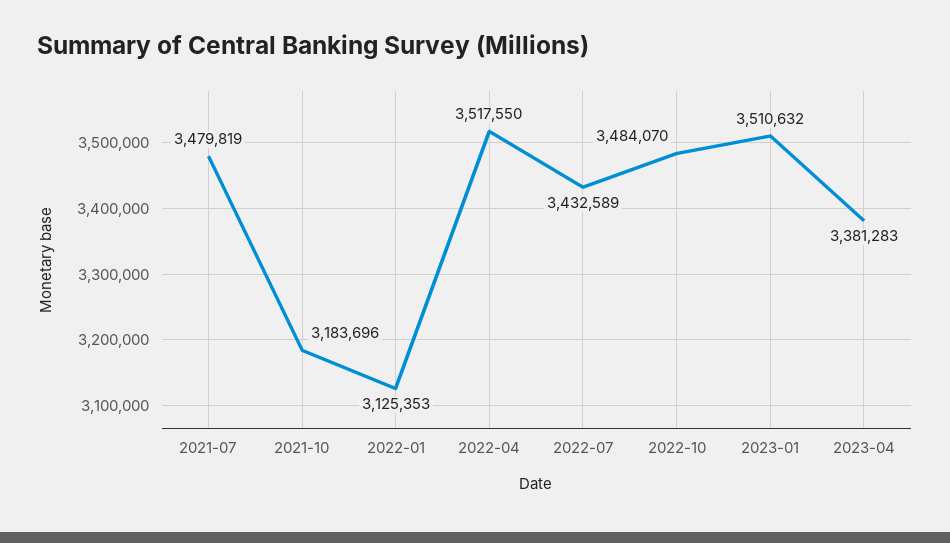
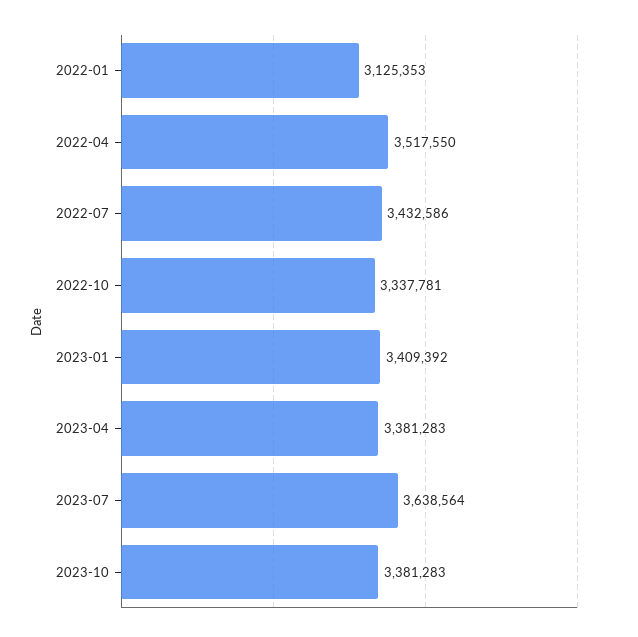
2021-07: 3479819 -> none
2021-10: 3183696 -> none
2022-07: 3432589 -> 3432586
2022-10: 3484070 -> 3337781
2023-01: 3510632 -> 3409392
2023-07: none -> 3638564
2023-10: none -> 3381283

